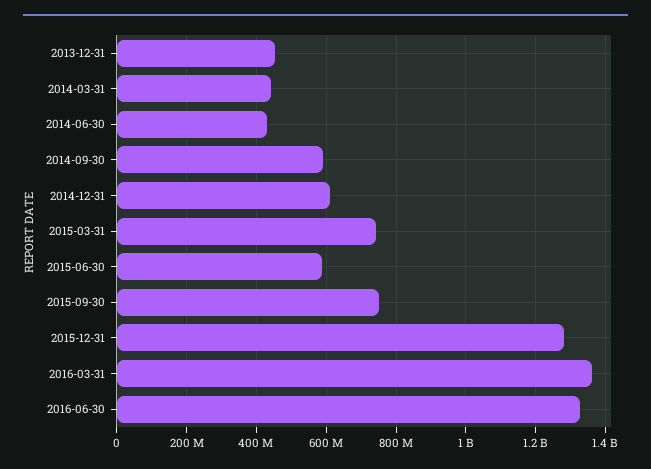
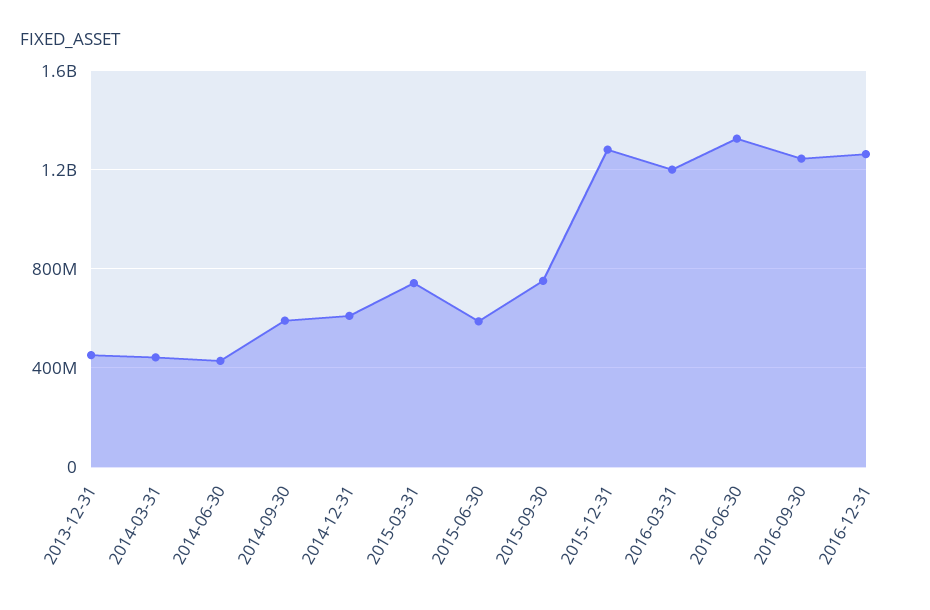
2016-03-31: 1360000000 -> 1200000000
2016-09-30: none -> 1250000000
2016-12-31: none -> 1250000000

